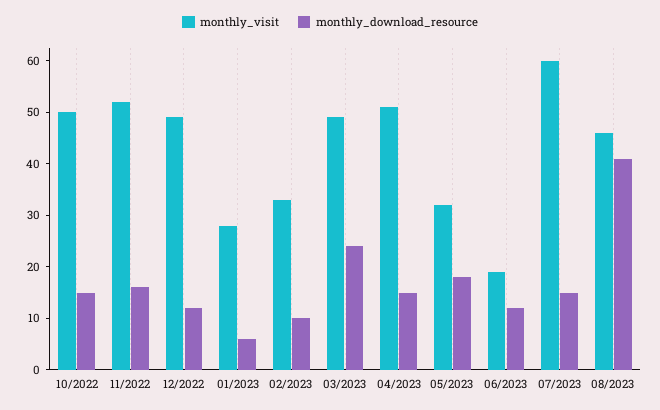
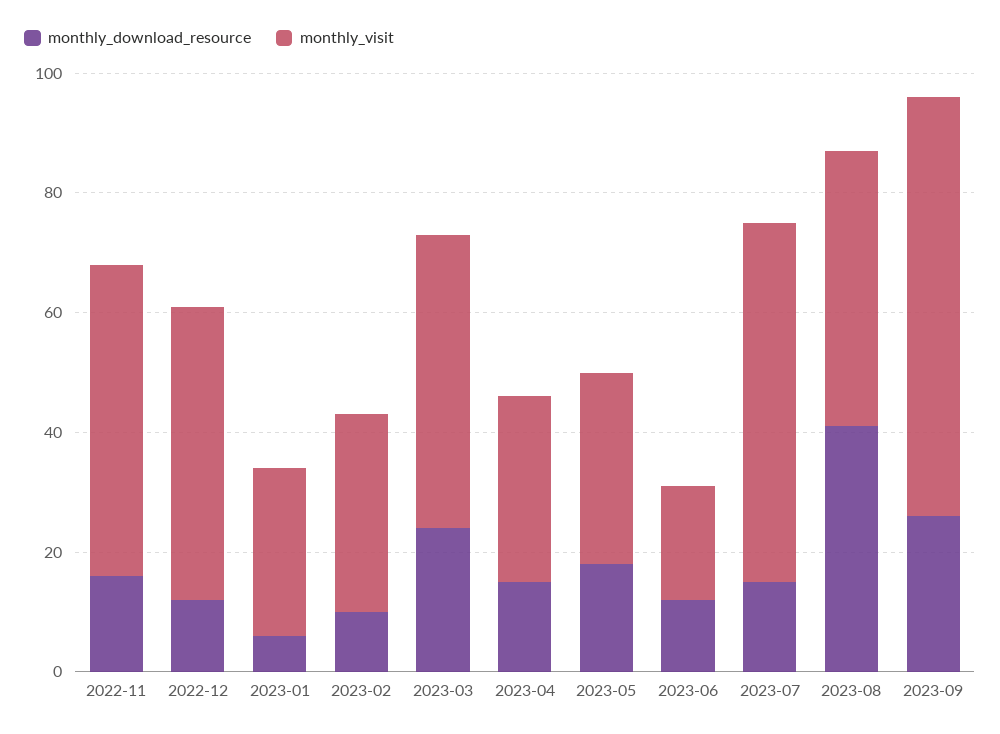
monthly_visit, 10/2022: 50 -> none
monthly_download_resource, 10/2022: 15 -> none
monthly_visit, 04/2023: 50 -> 30
monthly_download_resource, 2023-09: none -> 25
monthly_visit, 2023-09: none -> 70

